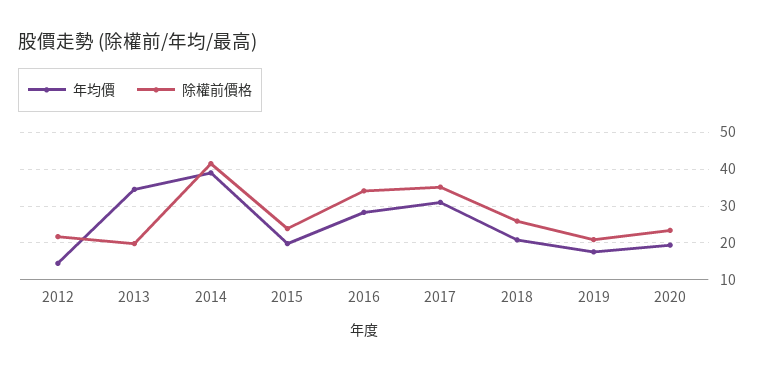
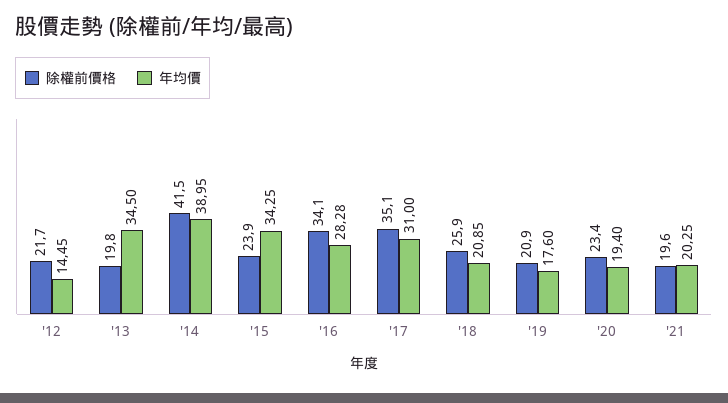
年均價, 2015: 20 -> 34.25
除權前價格, '21: none -> 19.6
年均價, '21: none -> 20.25

